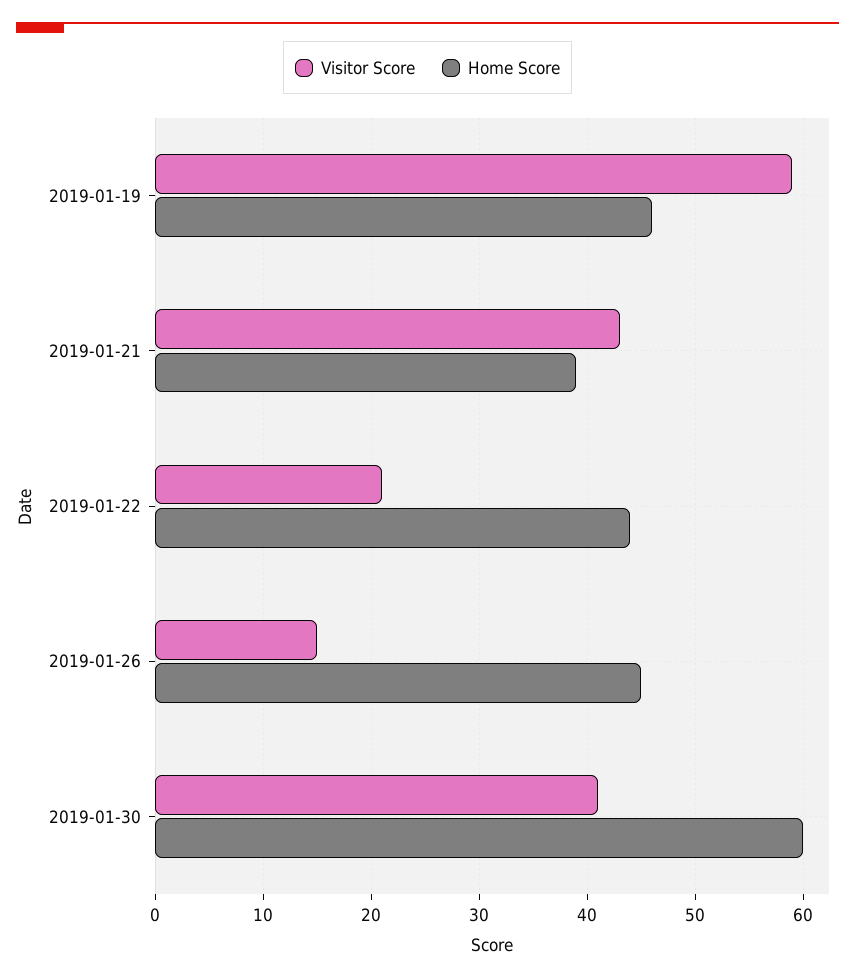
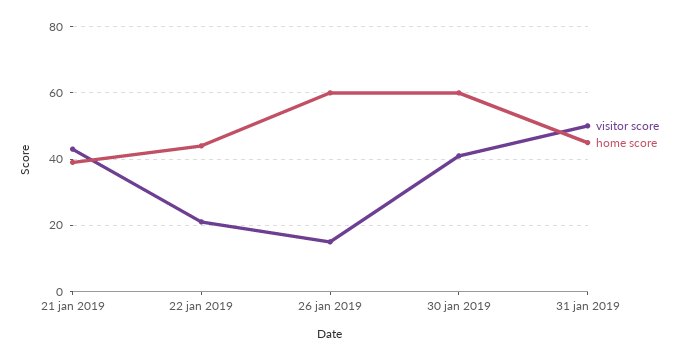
Visitor Score, 2019-01-19: 59 -> none
Home Score, 2019-01-19: 46 -> none
Home Score, 2019-01-26: 45 -> 60
Visitor Score, 31 jan 2019: none -> 50
Home Score, 31 jan 2019: none -> 45

